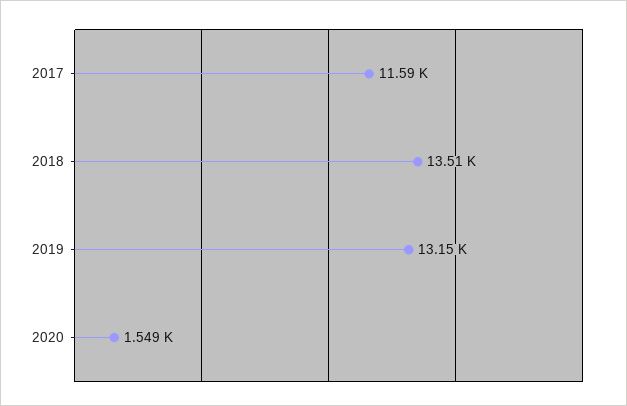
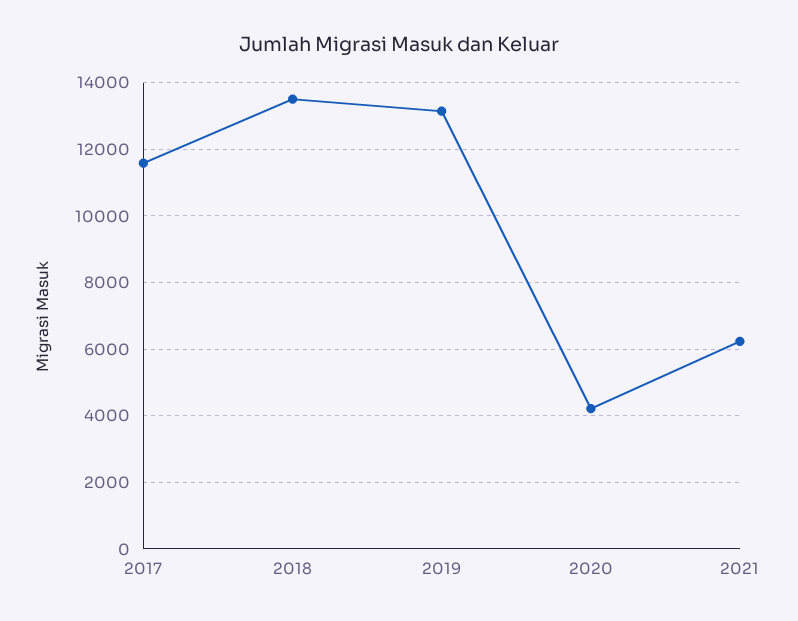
2020: 1549 -> 4200
2021: none -> 6200

